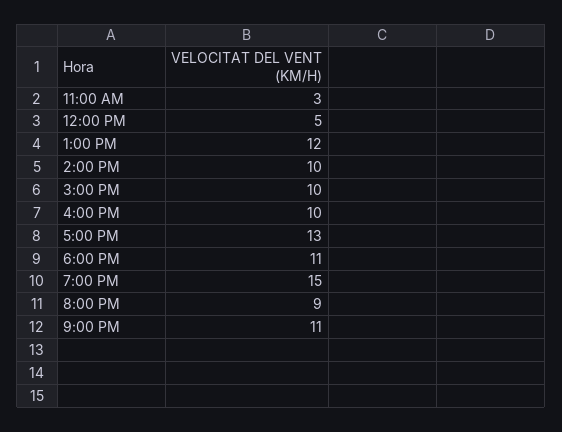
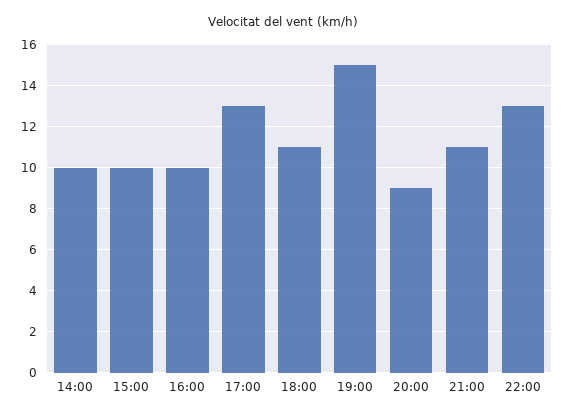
11:00 AM: 3 -> none
12:00 PM: 5 -> none
1:00 PM: 12 -> none
22:00: none -> 13

